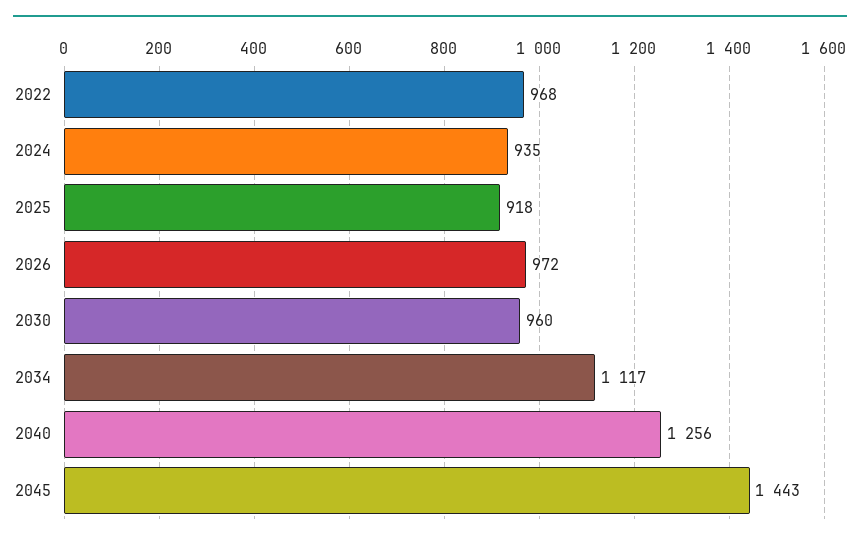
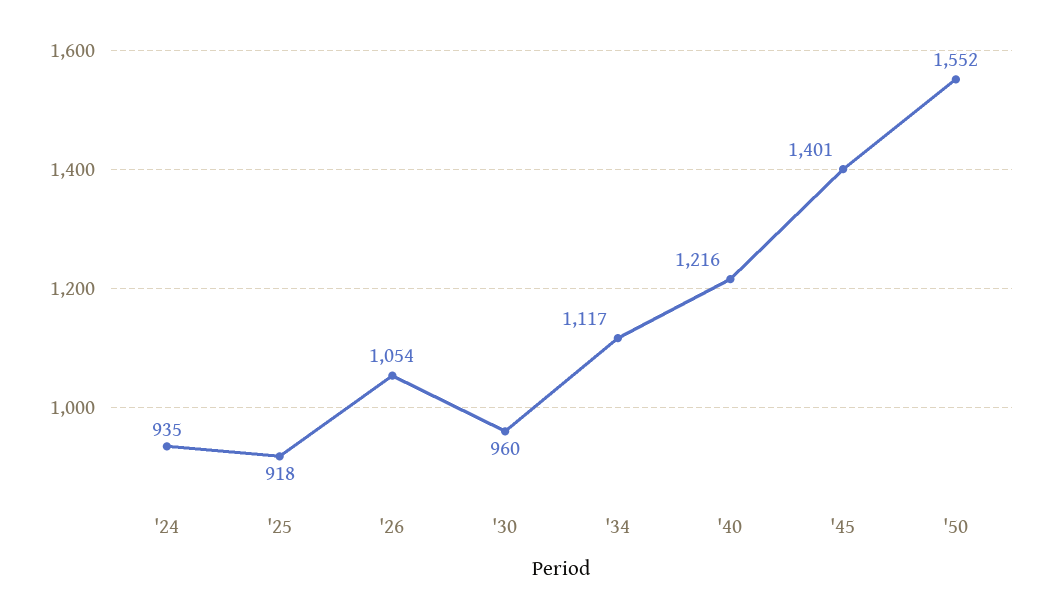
2022: 968 -> none
2026: 972 -> 1054
2040: 1256 -> 1216
2045: 1443 -> 1401
'50: none -> 1552

